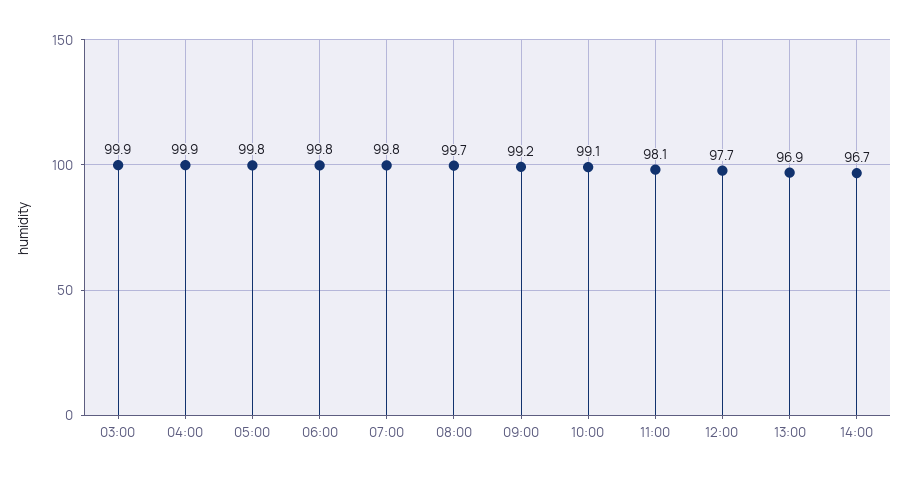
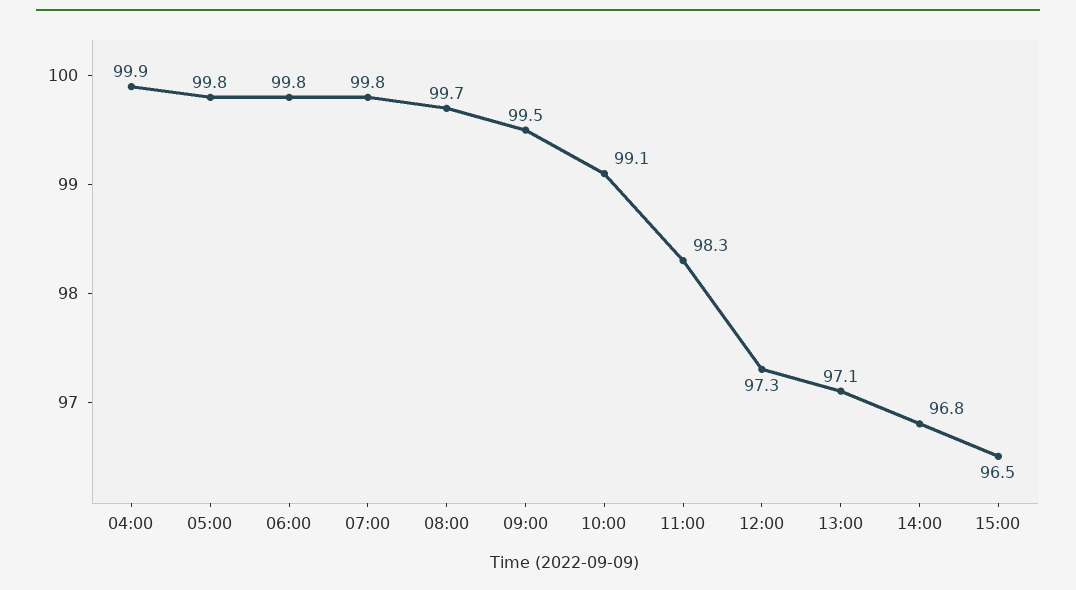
03:00: 99.9 -> none
09:00: 99.2 -> 99.5
11:00: 98.1 -> 98.3
12:00: 97.7 -> 97.3
13:00: 96.9 -> 97.1
14:00: 96.7 -> 96.8
15:00: none -> 96.5

